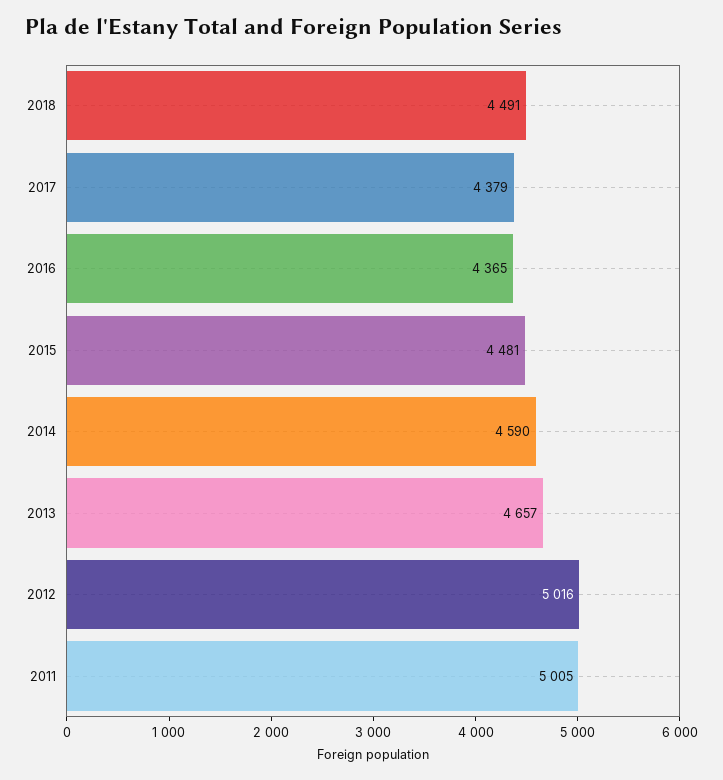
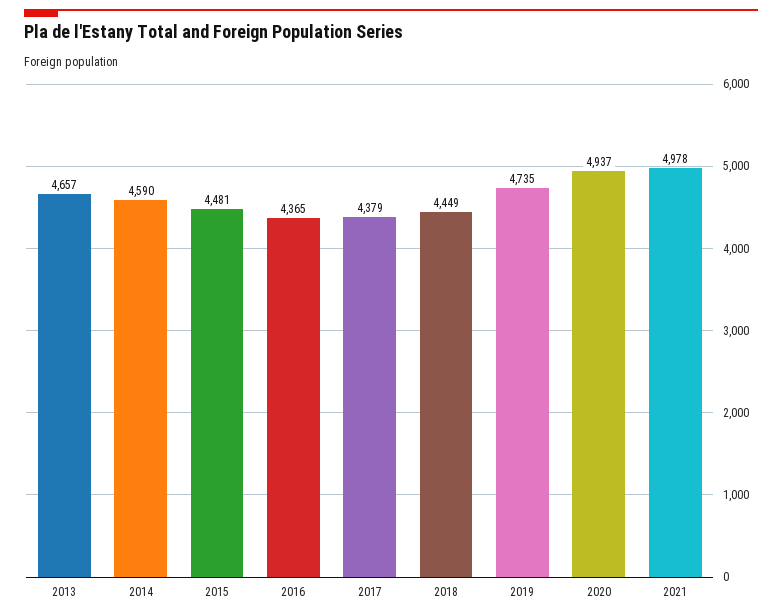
2018: 4491 -> 4449
2012: 5016 -> none
2011: 5005 -> none
2019: none -> 4735
2020: none -> 4937
2021: none -> 4978

